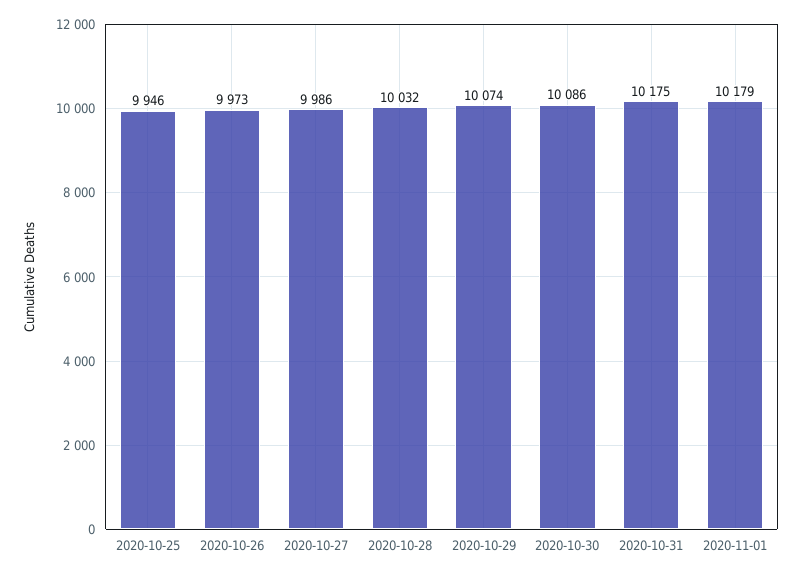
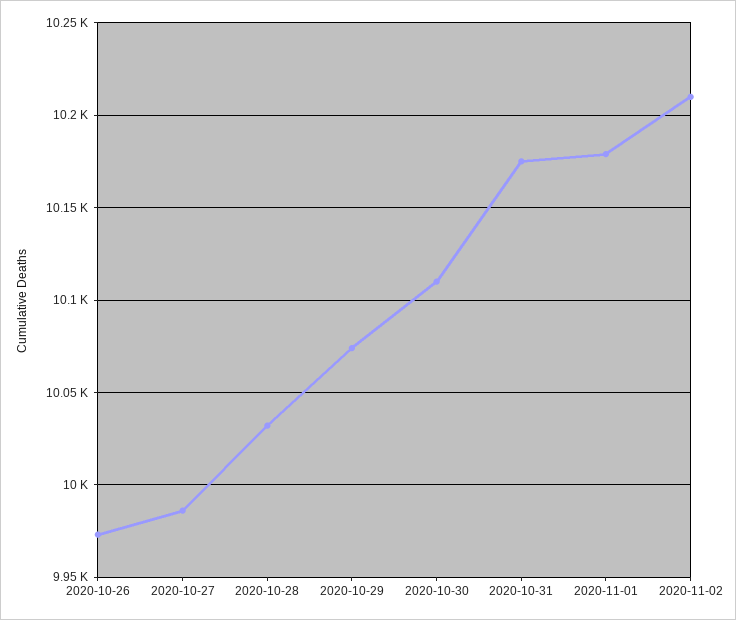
2020-10-25: 9946 -> none
2020-10-30: 10086 -> 10110
2020-11-02: none -> 10210

